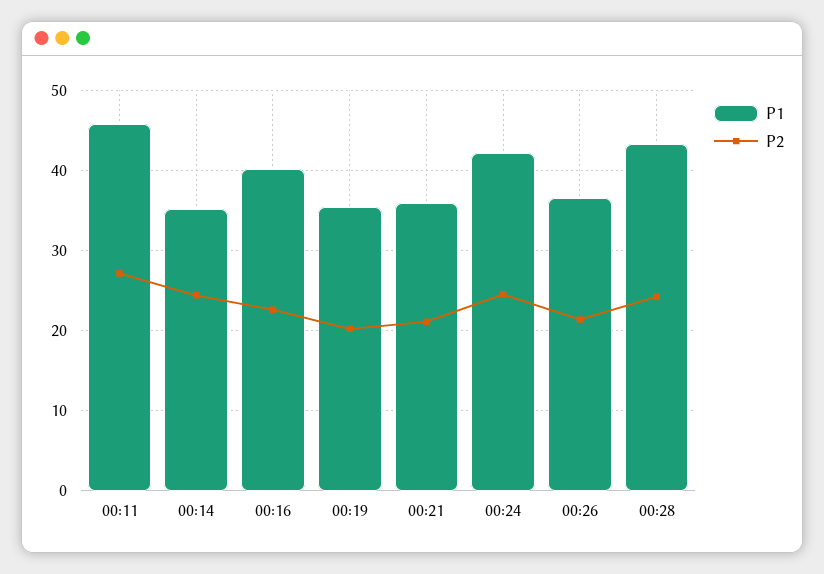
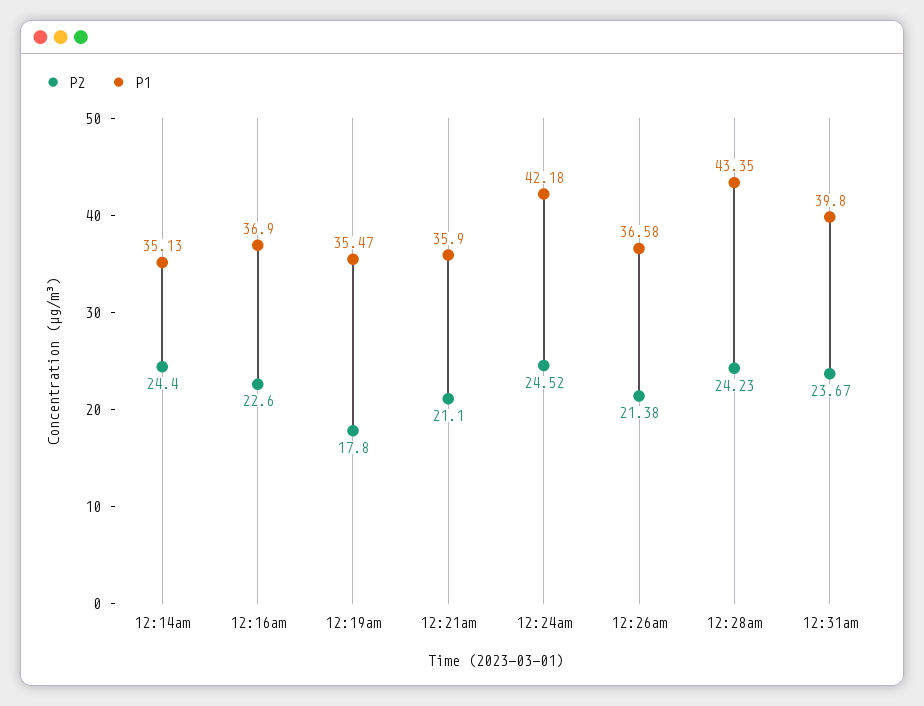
P1, 00:11: 46 -> none
P2, 00:11: 27 -> none
P1, 00:16: 40 -> 36.9
P2, 00:19: 20 -> 17.8
P2, 12:31am: none -> 23.67
P1, 12:31am: none -> 39.8

